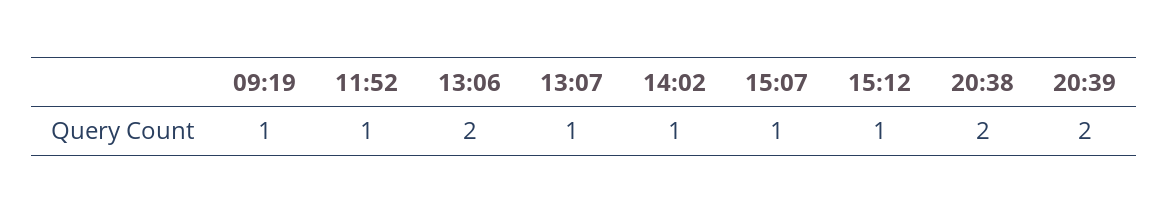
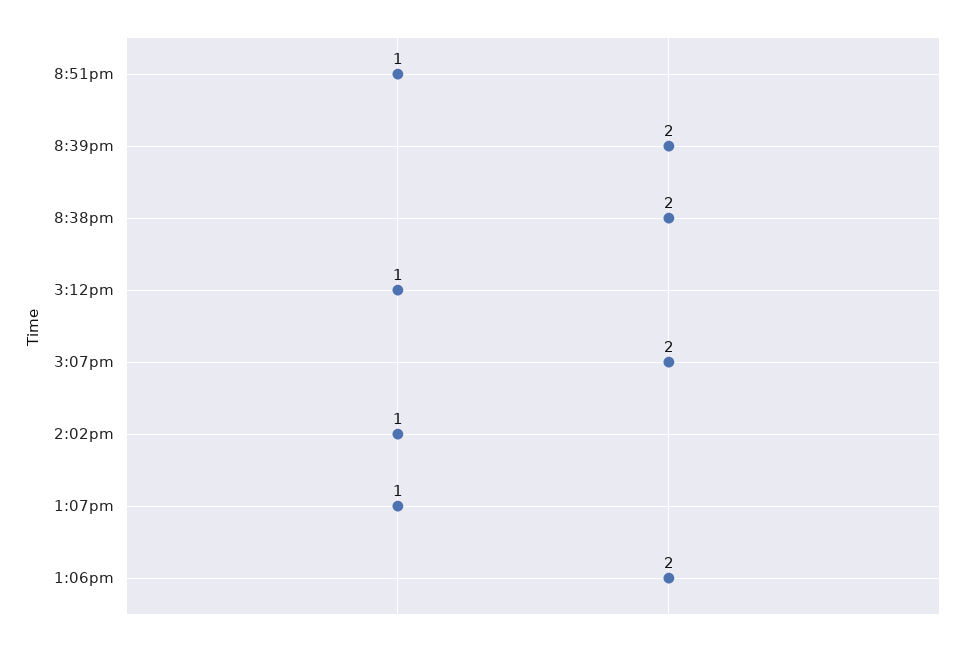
09:19: 1 -> none
11:52: 1 -> none
15:07: 1 -> 2
8:51pm: none -> 1

